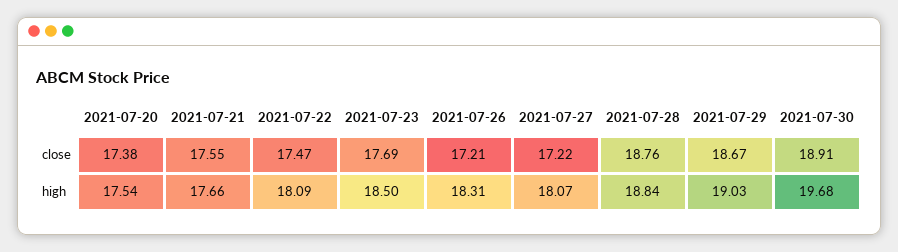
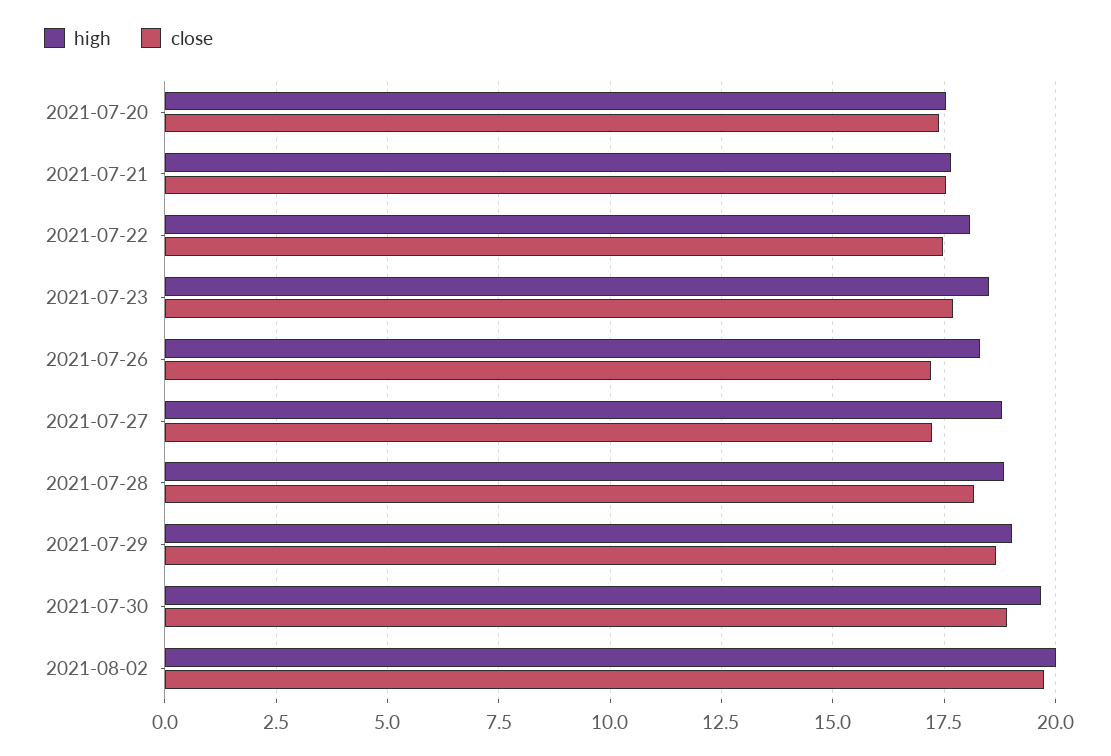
close, 2021-07-28: 18.76 -> 18.25
high, 2021-07-27: 18.07 -> 18.75
high, 2021-08-02: none -> 20
close, 2021-08-02: none -> 19.75

